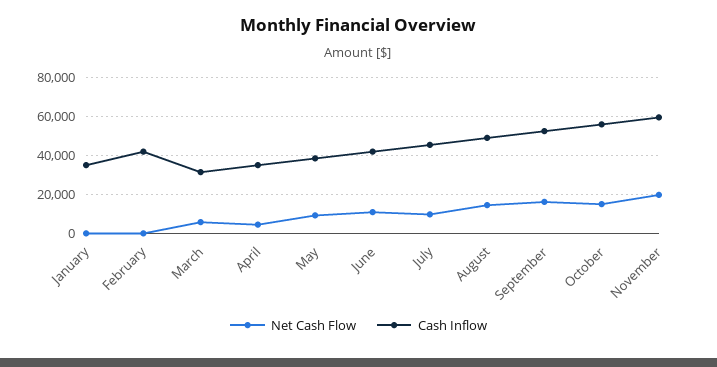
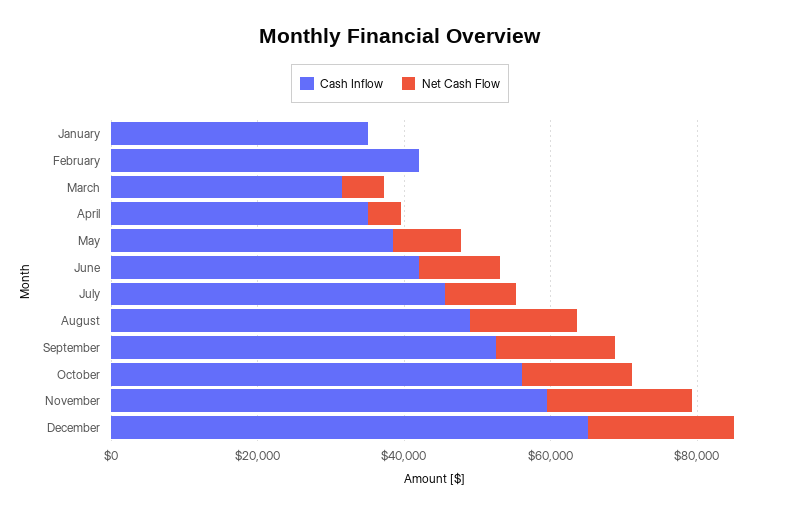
Cash Inflow, December: none -> 65000
Net Cash Flow, December: none -> 20000

